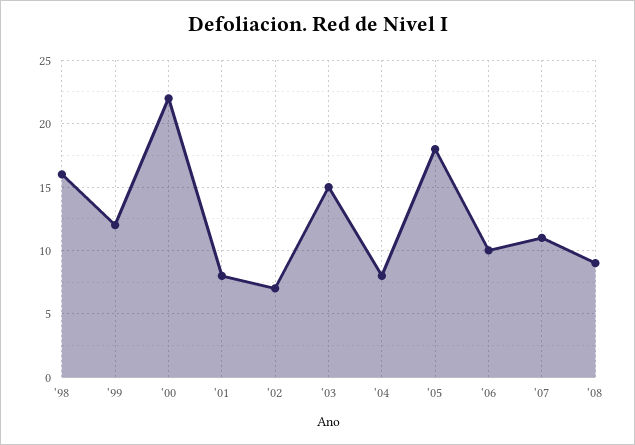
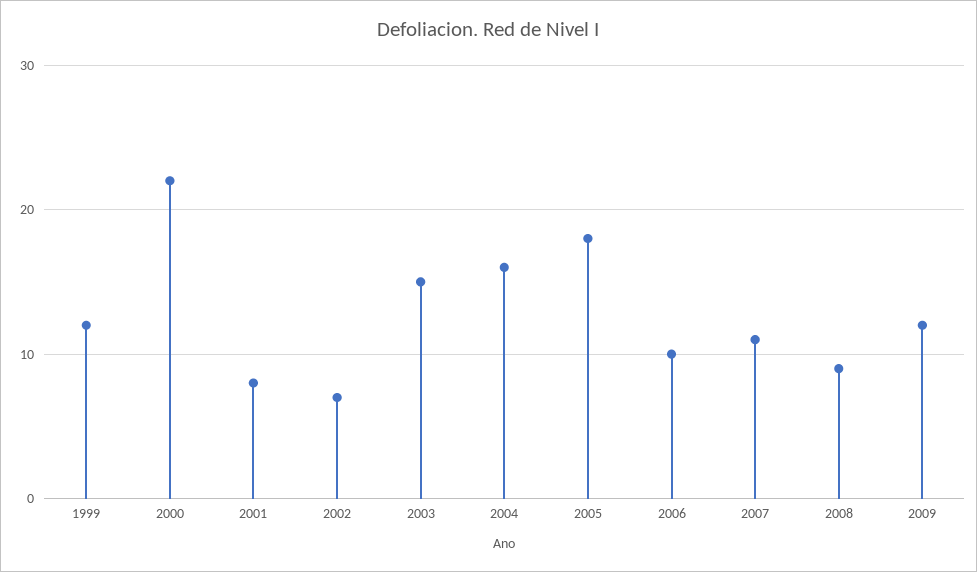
'98: 16 -> none
'04: 8 -> 16
2009: none -> 12

